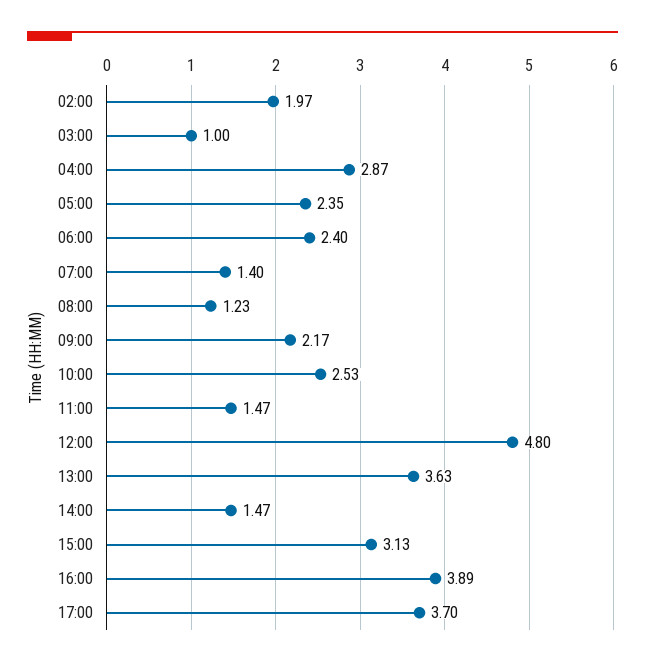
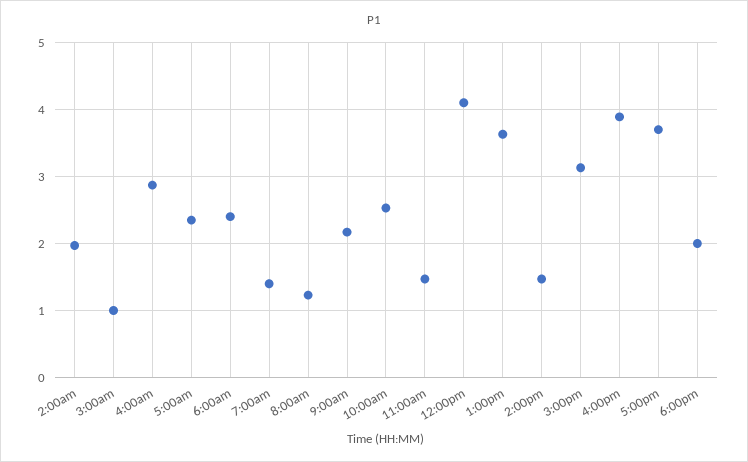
12:00: 4.8 -> 4.1
6:00pm: none -> 2

